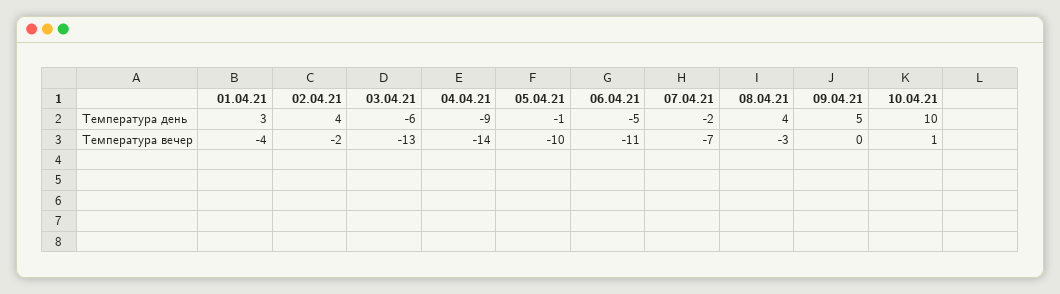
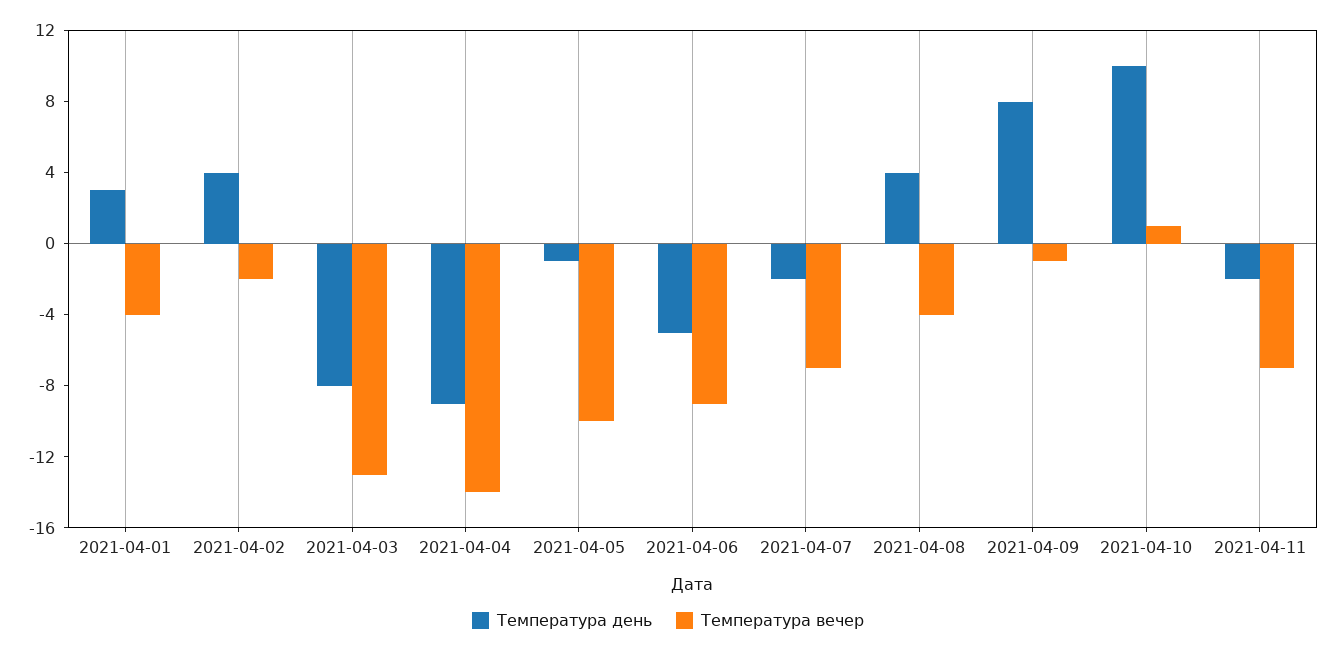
Температура день, 03.04.21: -6 -> -8
Температура день, 09.04.21: 5 -> 8
Температура вечер, 06.04.21: -11 -> -9
Температура вечер, 08.04.21: -3 -> -4
Температура вечер, 09.04.21: 0 -> -1
Температура день, 2021-04-11: none -> -2
Температура вечер, 2021-04-11: none -> -7

